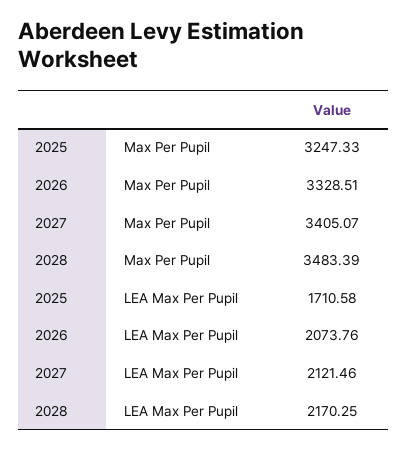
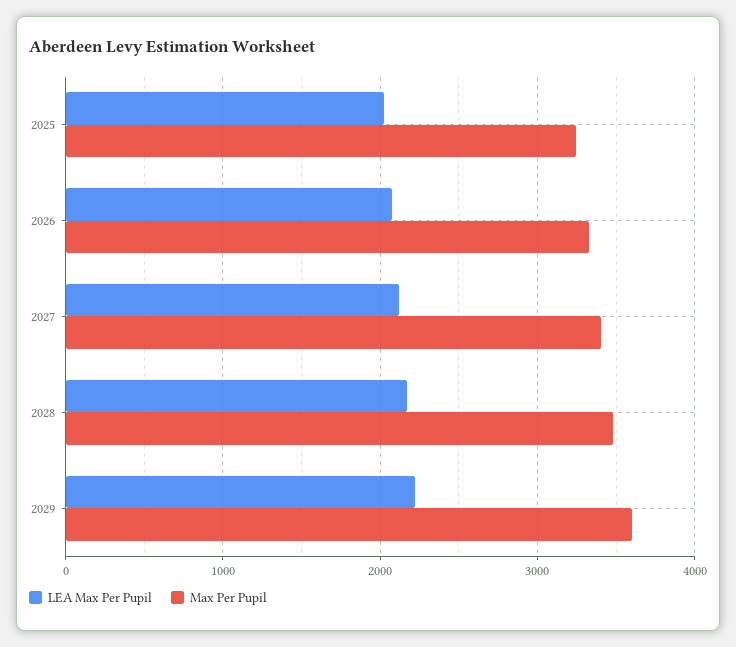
LEA Max Per Pupil, 2025: 1710.58 -> 2000
LEA Max Per Pupil, 2029: none -> 2200
Max Per Pupil, 2029: none -> 3600

